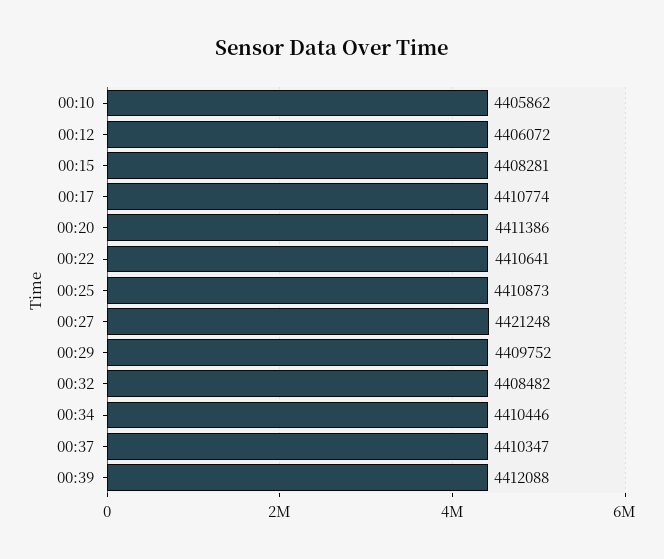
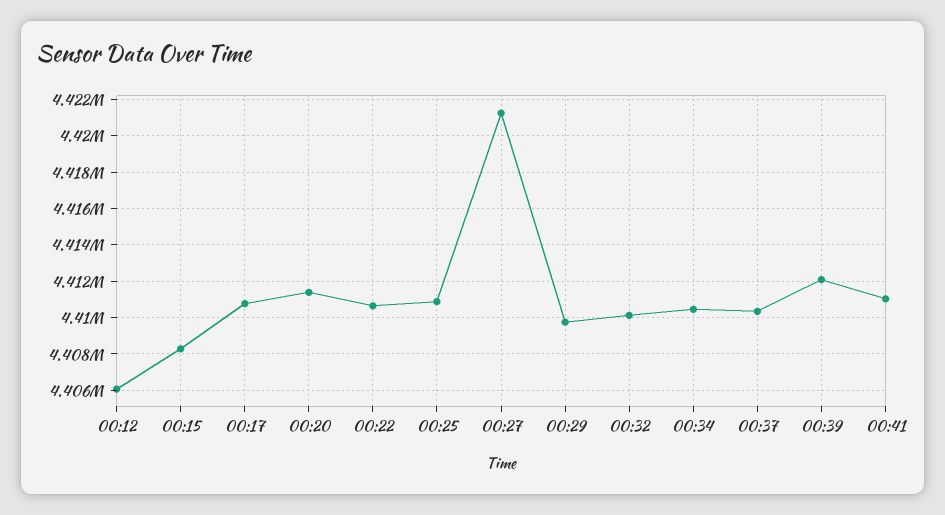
00:10: 4405862 -> none
00:32: 4408482 -> 4410000
00:41: none -> 4411000

